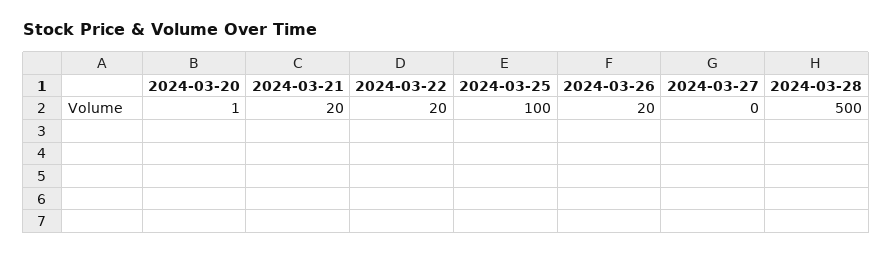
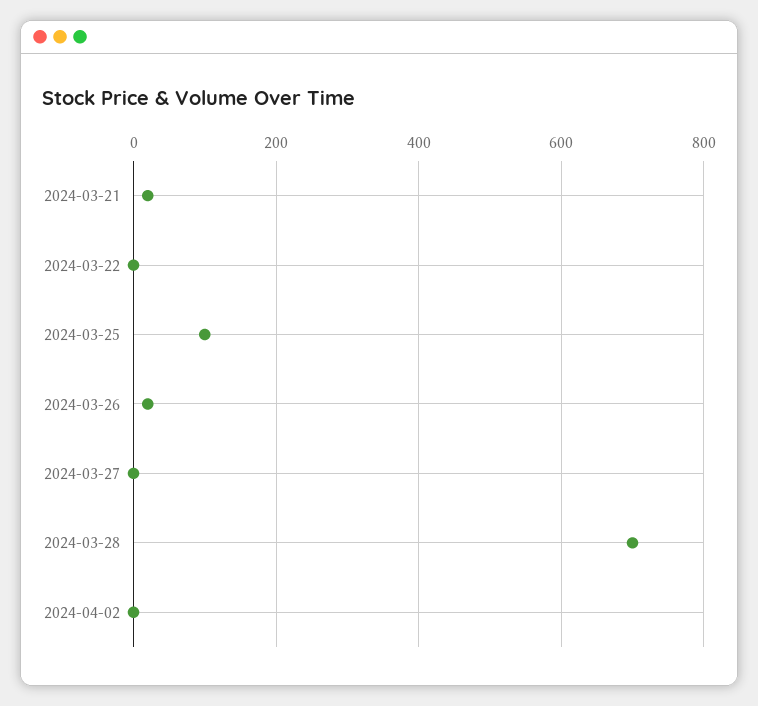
2024-03-20: 1 -> none
2024-03-22: 20 -> 0
2024-03-28: 500 -> 700
2024-04-02: none -> 0

